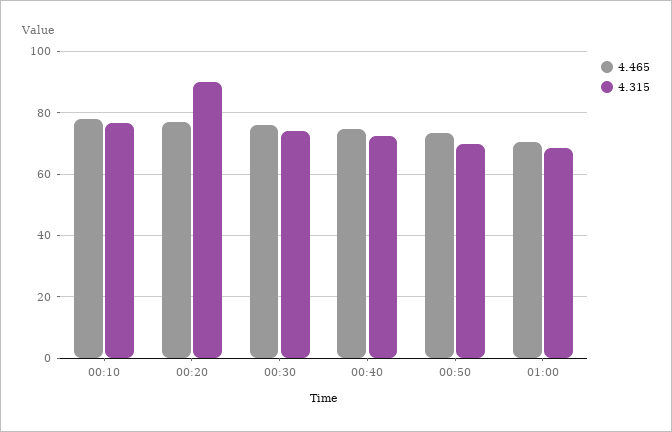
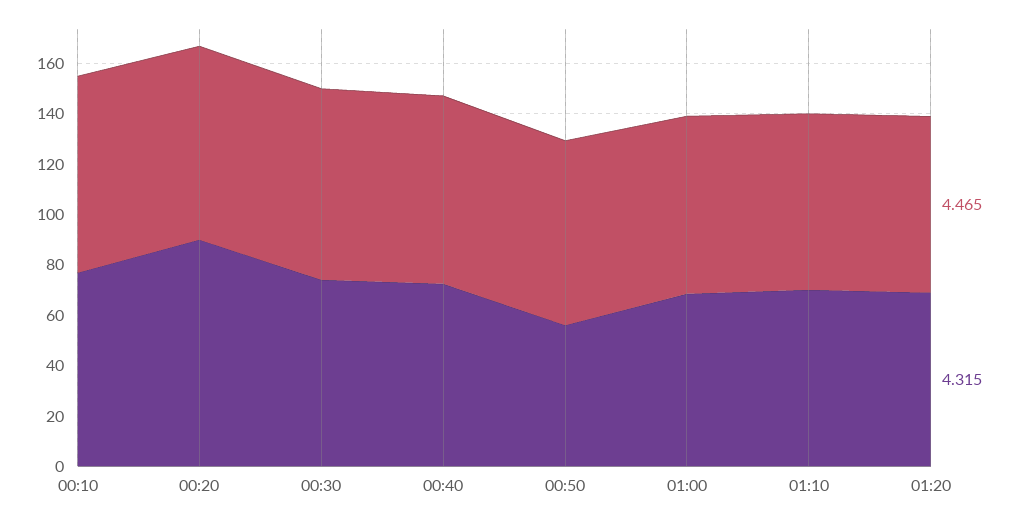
4.315, 00:50: 70 -> 55
4.465, 01:10: none -> 70
4.315, 01:10: none -> 70
4.465, 01:20: none -> 70
4.315, 01:20: none -> 70

